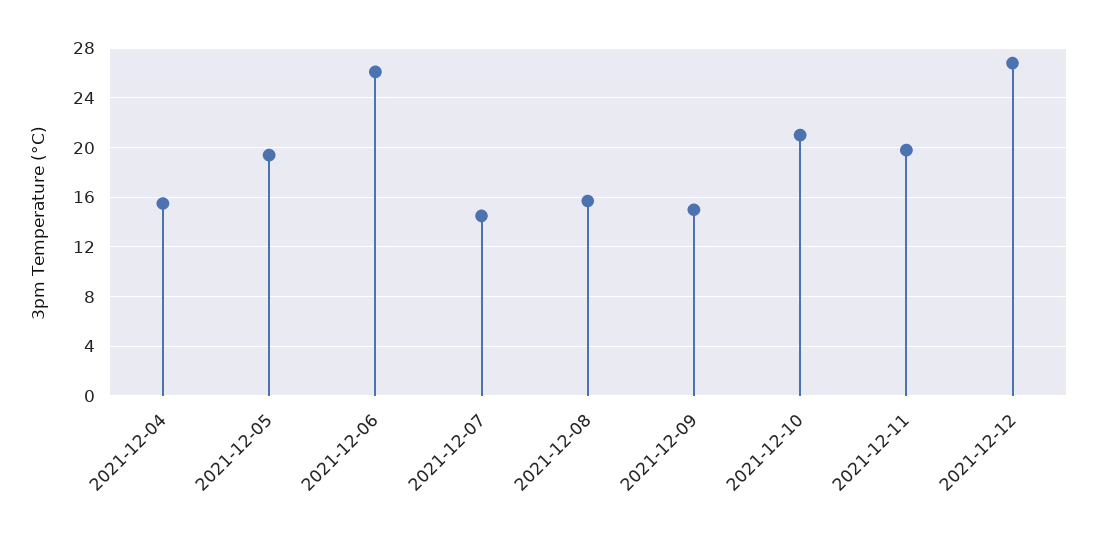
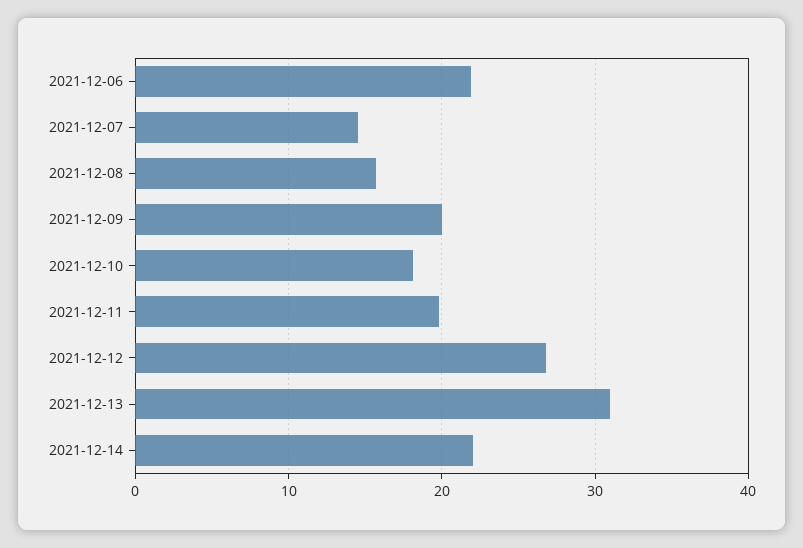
2021-12-04: 15.5 -> none
2021-12-05: 19.5 -> none
2021-12-06: 26 -> 22
2021-12-09: 15 -> 20
2021-12-10: 21 -> 18
2021-12-13: none -> 31
2021-12-14: none -> 22

